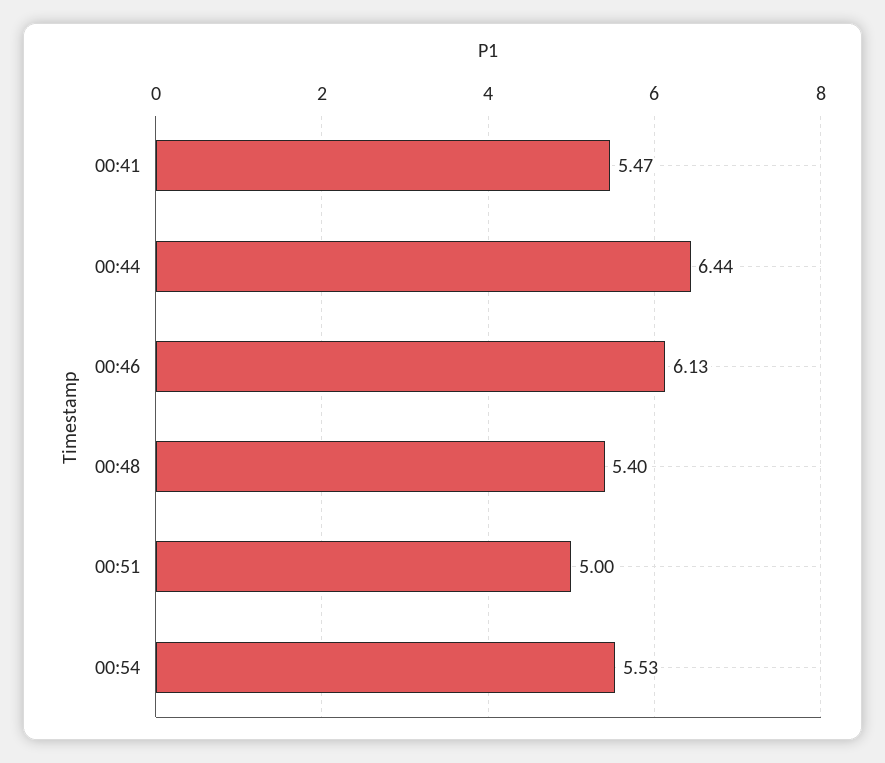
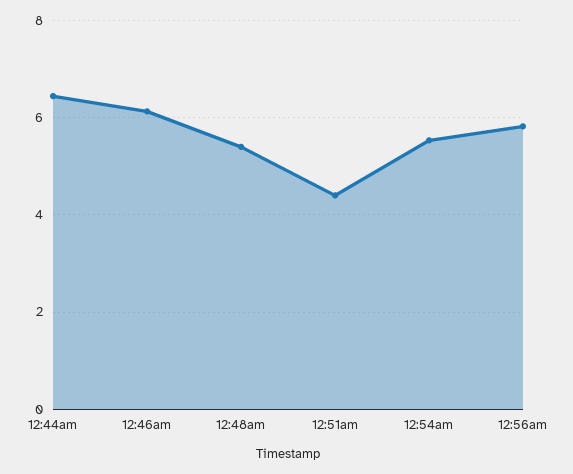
00:41: 5.47 -> none
00:51: 5 -> 4.4
12:56am: none -> 5.8

